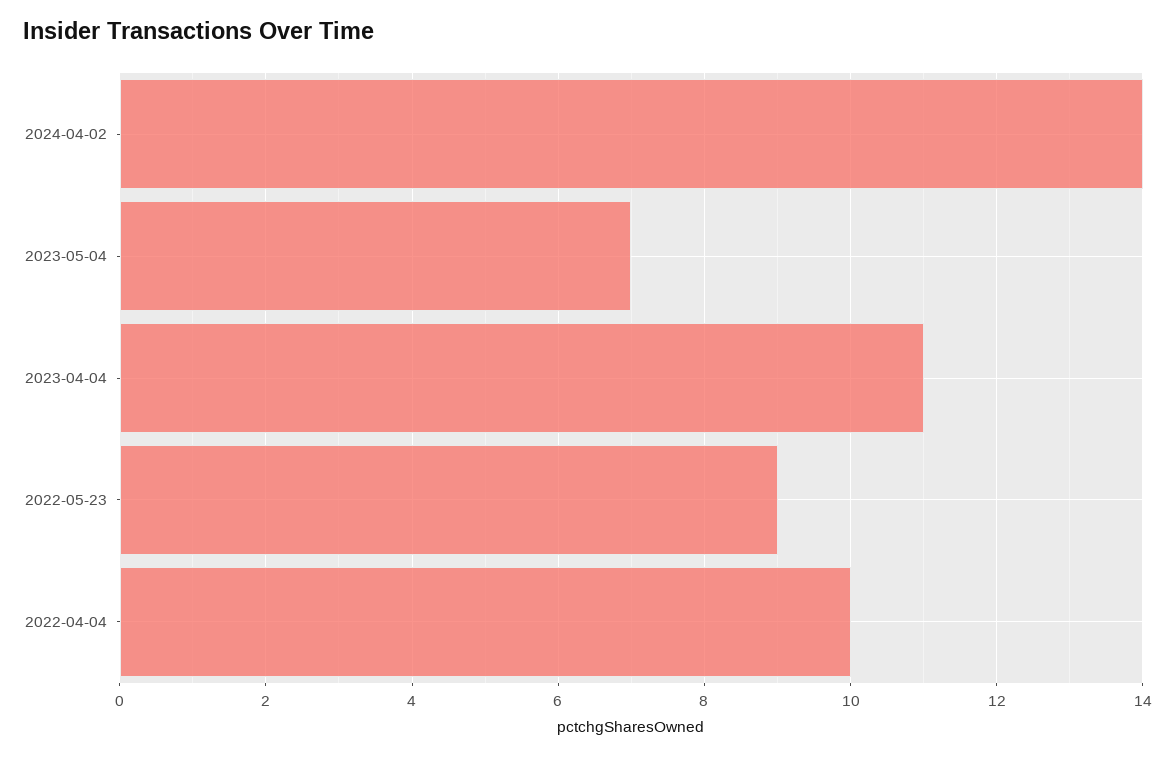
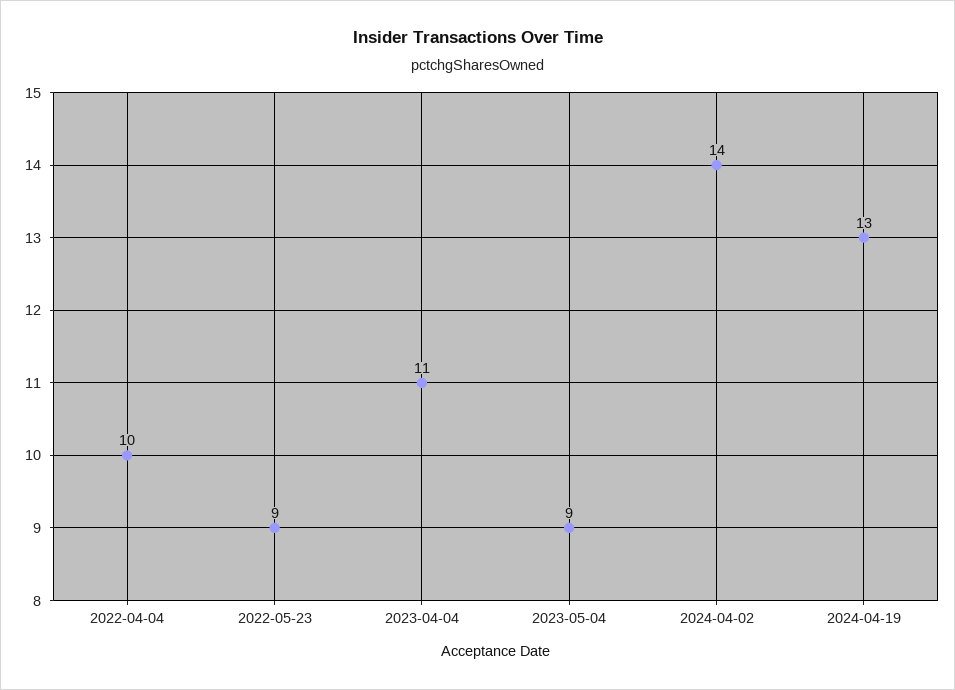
2023-05-04: 7 -> 9
2024-04-19: none -> 13

